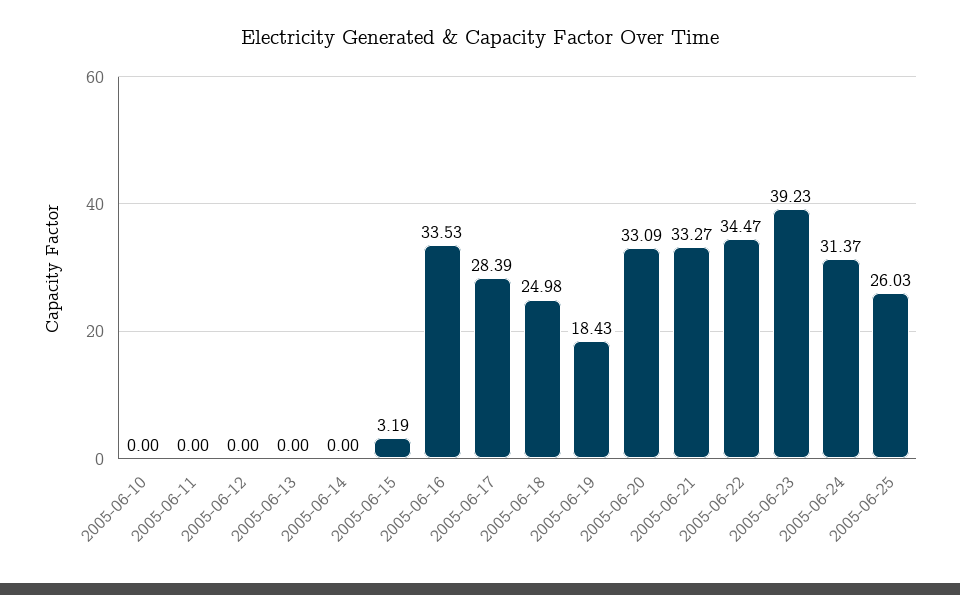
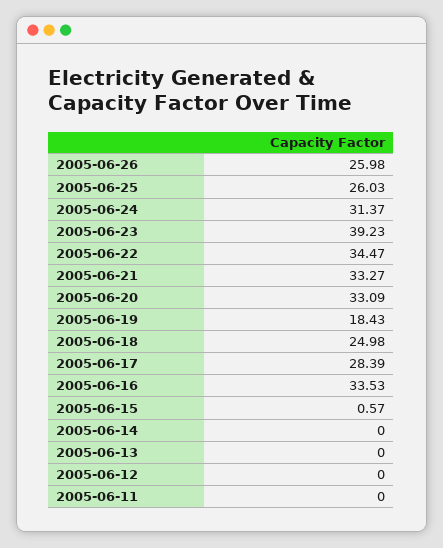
2005-06-10: 0 -> none
2005-06-15: 3.19 -> 0.57
2005-06-26: none -> 25.98

